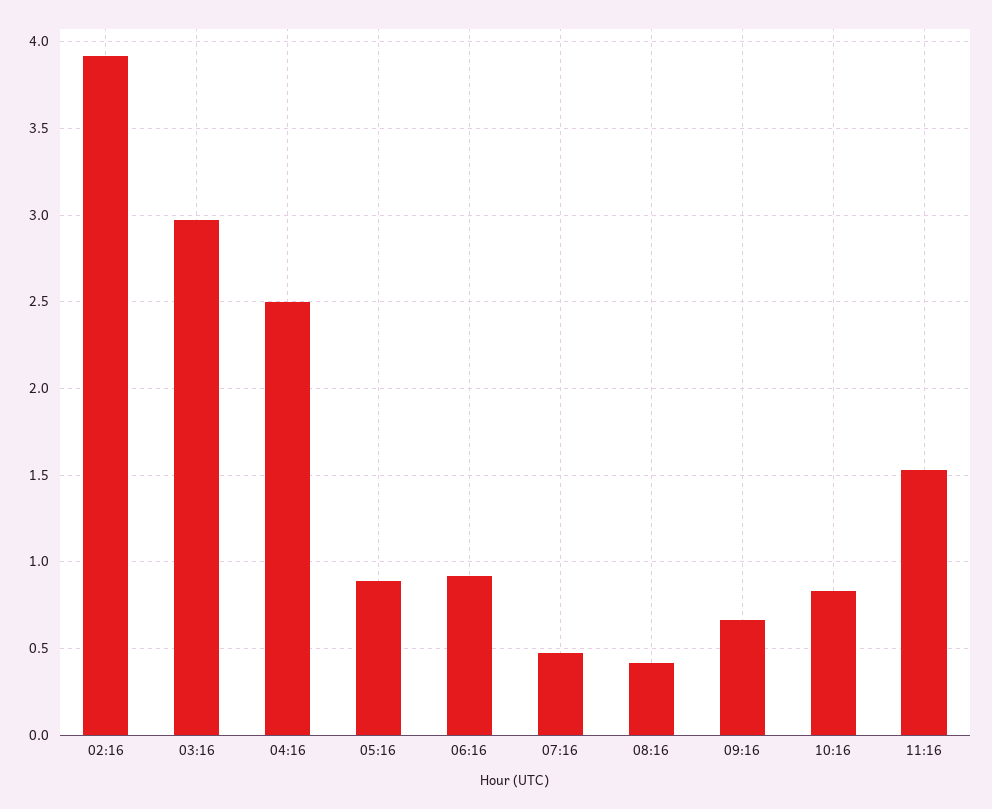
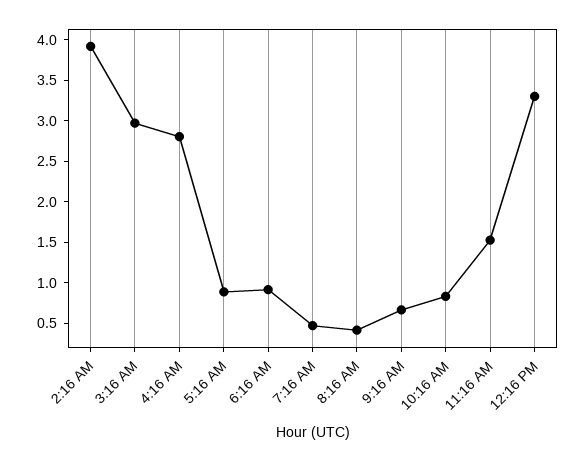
04:16: 2.5 -> 2.8
12:16 PM: none -> 3.3

